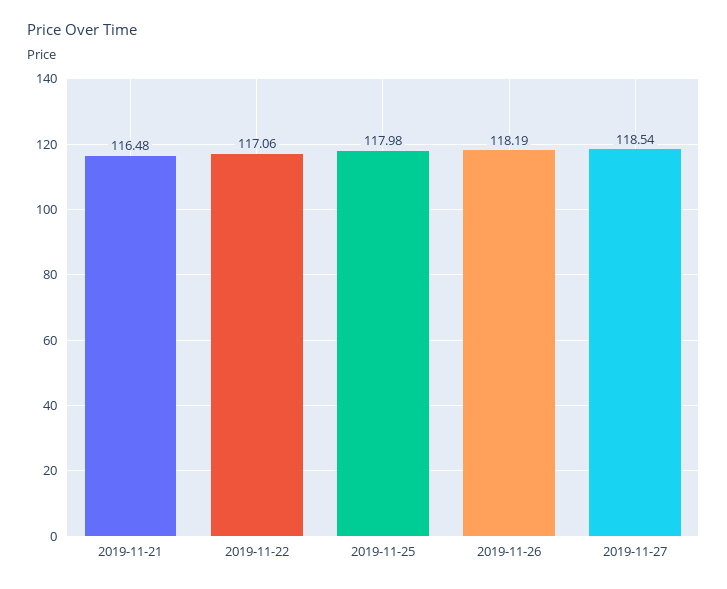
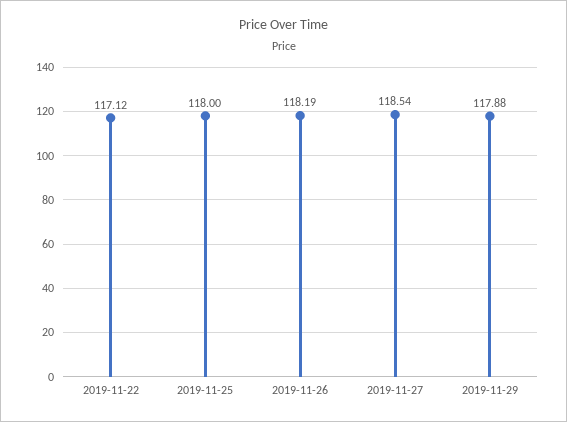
2019-11-21: 116.48 -> none
2019-11-22: 117.06 -> 117.12
2019-11-25: 117.98 -> 118
2019-11-29: none -> 117.88

